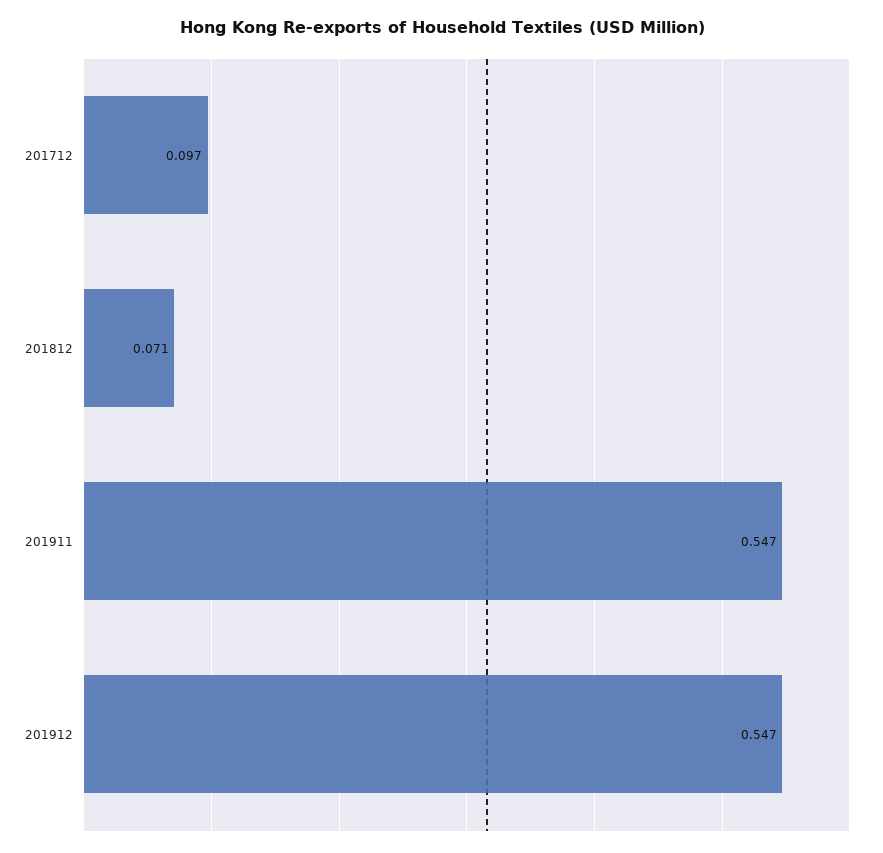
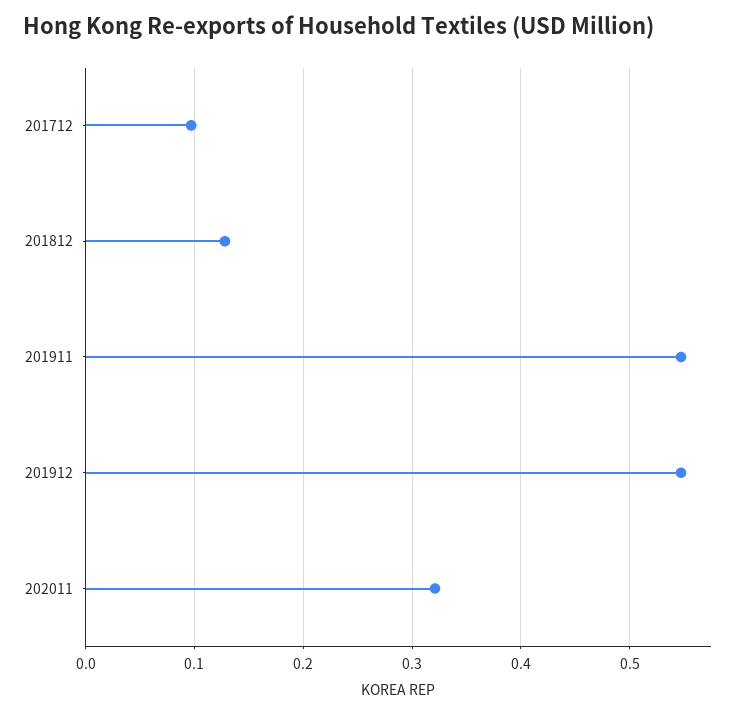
201812: 0.071 -> 0.13
202011: none -> 0.32

